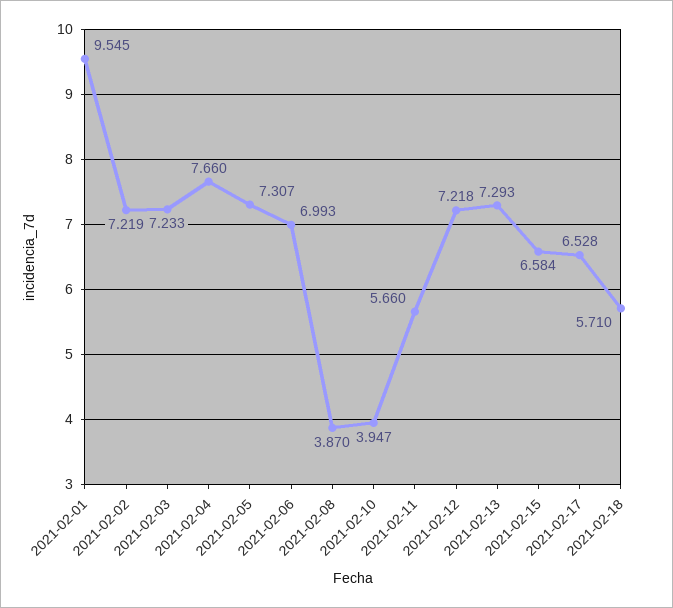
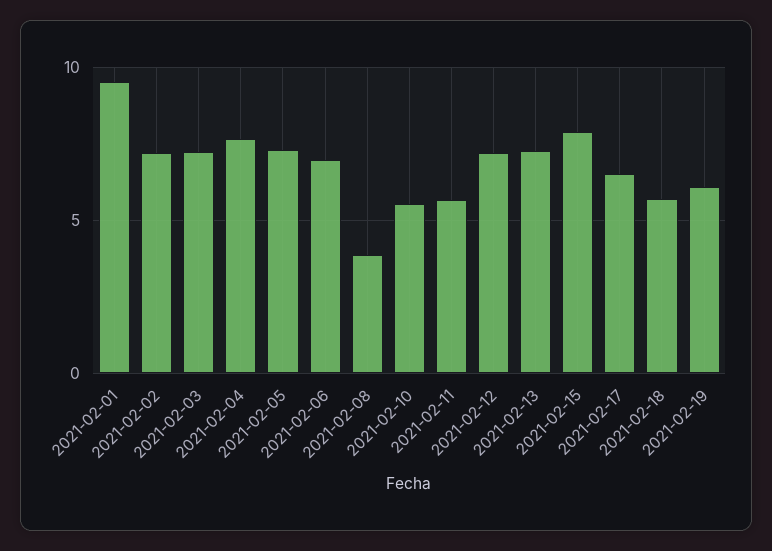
2021-02-10: 3.947 -> 5.5
2021-02-15: 6.584 -> 8
2021-02-19: none -> 6

